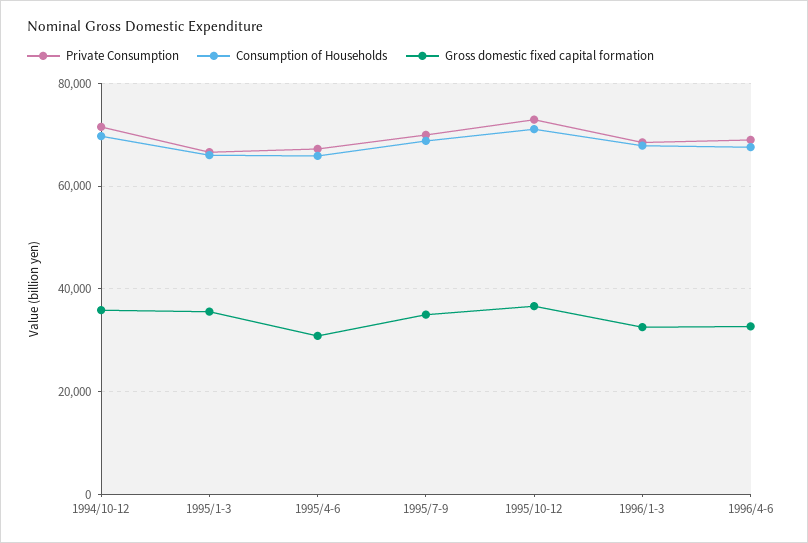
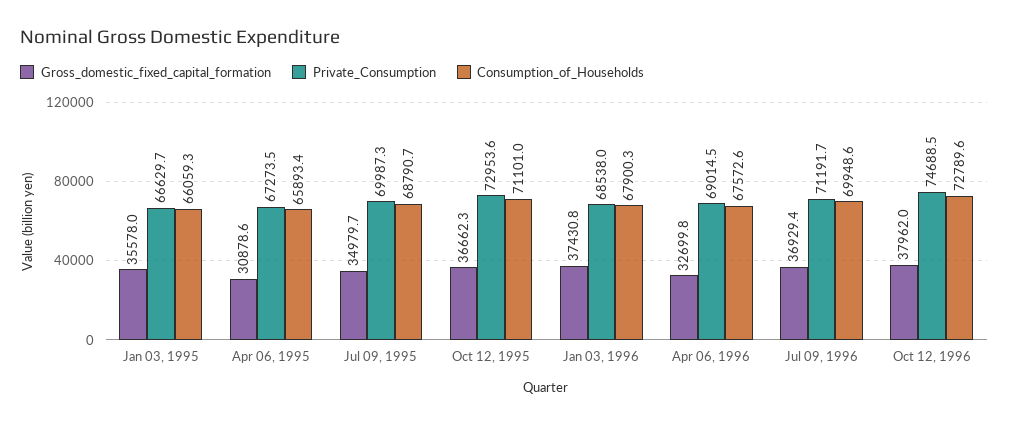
Private Consumption, 1994/10-12: 72000 -> none
Consumption of Households, 1994/10-12: 70000 -> none
Gross domestic fixed capital formation, 1994/10-12: 36000 -> none
Gross domestic fixed capital formation, 1996/1-3: 32000 -> 37430.8
Gross domestic fixed capital formation, Jul 09, 1996: none -> 36929.4
Private Consumption, Jul 09, 1996: none -> 71191.7
Consumption of Households, Jul 09, 1996: none -> 69948.6
Gross domestic fixed capital formation, Oct 12, 1996: none -> 37962
Private Consumption, Oct 12, 1996: none -> 74688.5
Consumption of Households, Oct 12, 1996: none -> 72789.6

